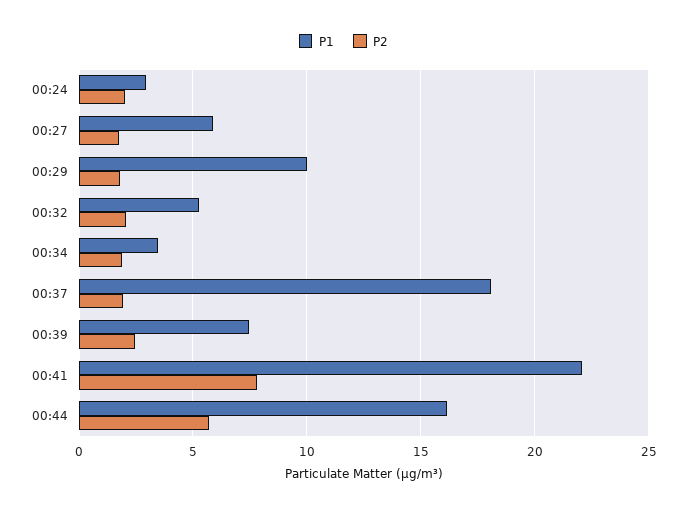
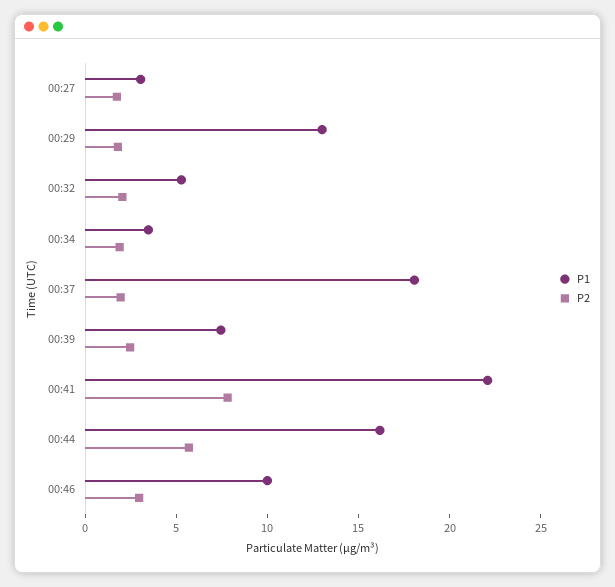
P1, 00:24: 3 -> none
P2, 00:24: 2 -> none
P1, 00:27: 6 -> 3
P1, 00:29: 10 -> 13
P1, 00:46: none -> 10
P2, 00:46: none -> 3

